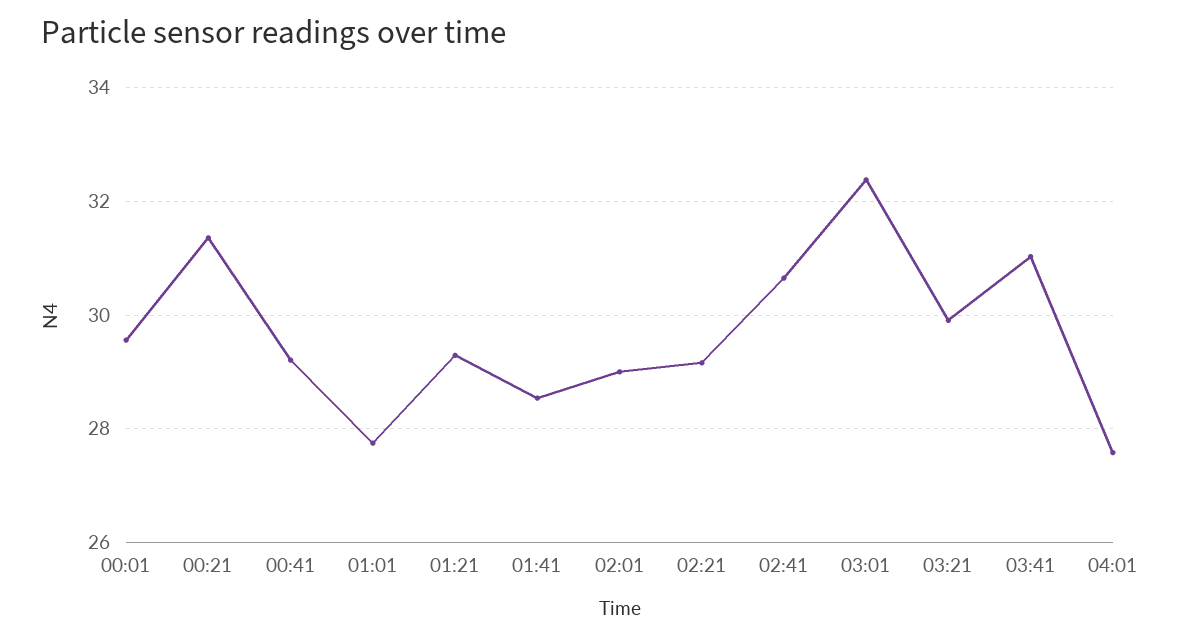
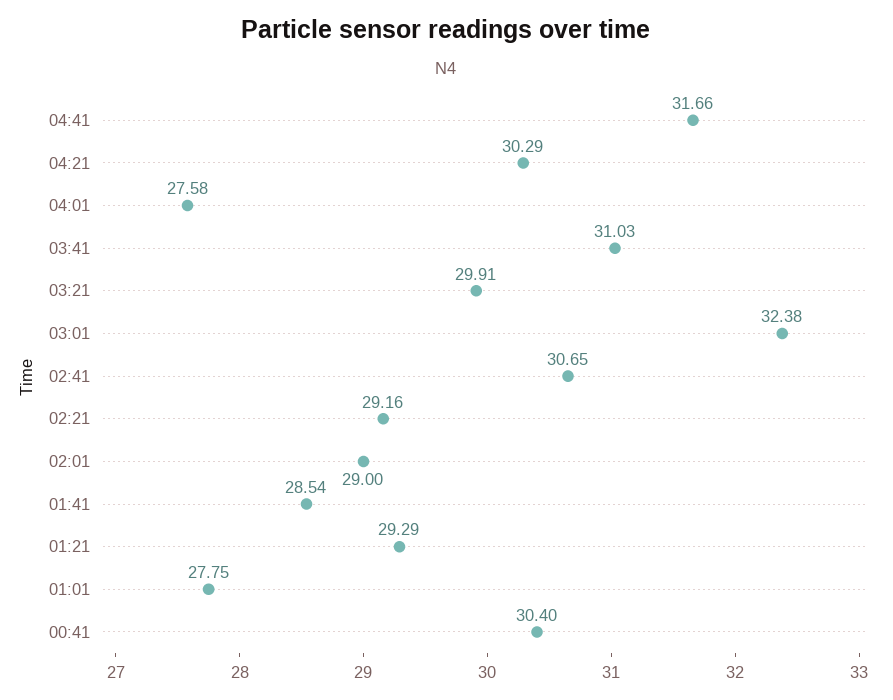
00:01: 29.6 -> none
00:21: 31.4 -> none
00:41: 29.2 -> 30.4
04:41: none -> 31.66
04:21: none -> 30.29

